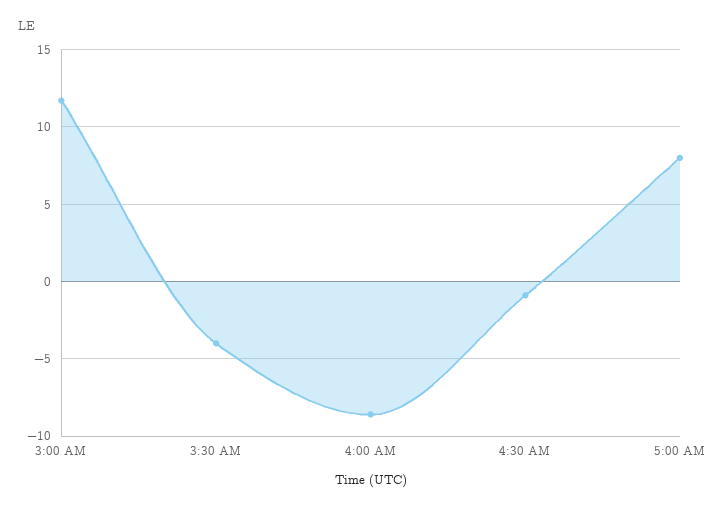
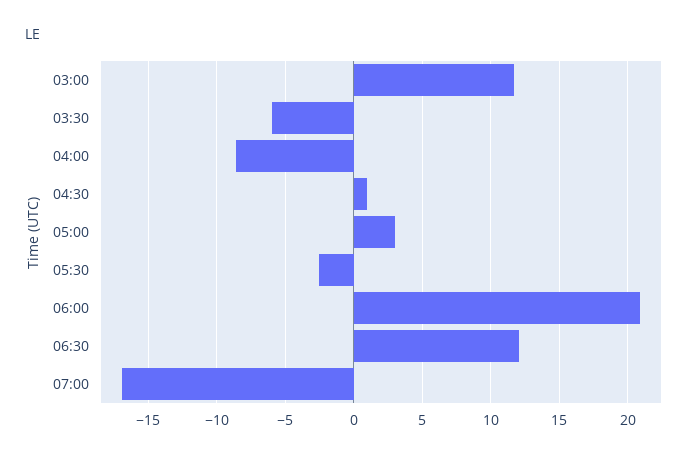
3:30 AM: -4 -> -6
4:30 AM: -1 -> 1
5:00 AM: 8 -> 3
05:30: none -> -2.5
06:00: none -> 21
06:30: none -> 12
07:00: none -> -17

